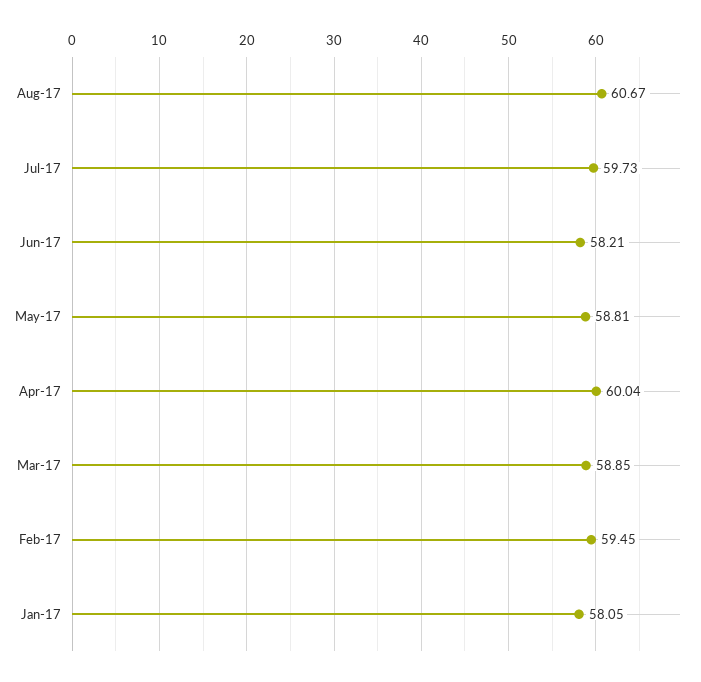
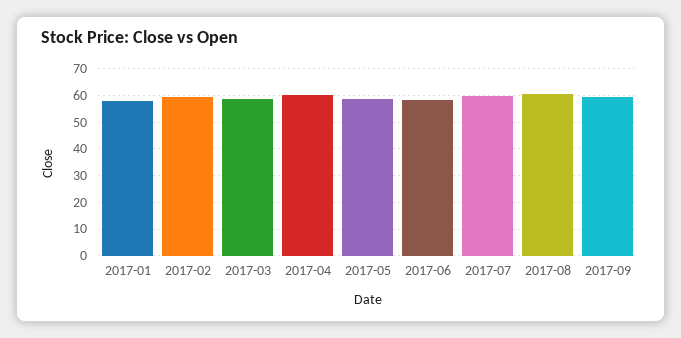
2017-09: none -> 60

